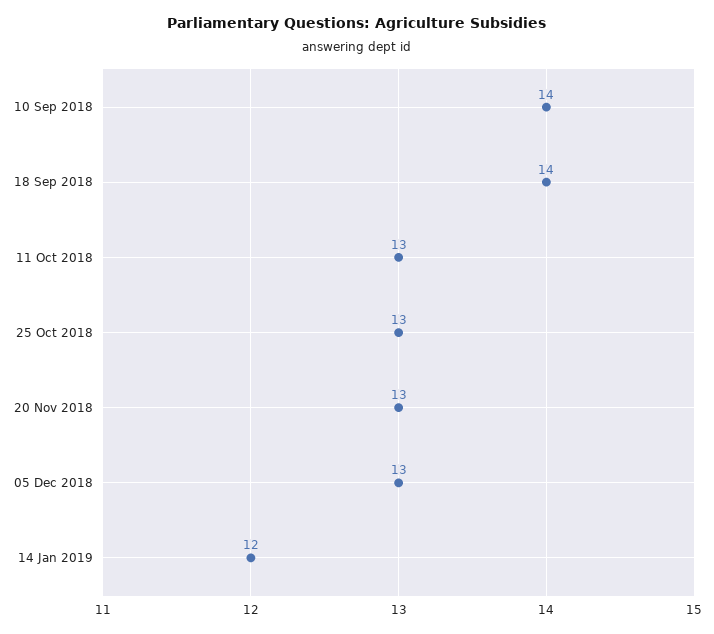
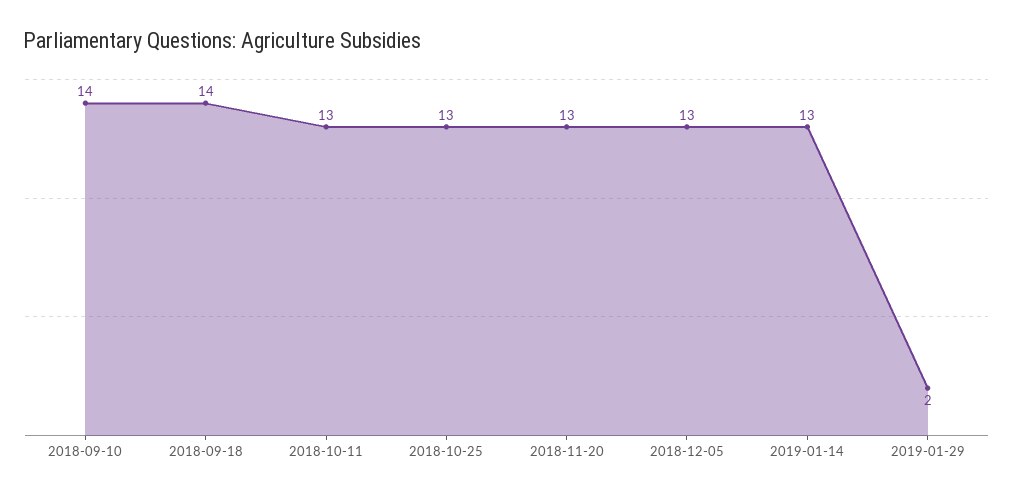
14 Jan 2019: 12 -> 13
2019-01-29: none -> 2

